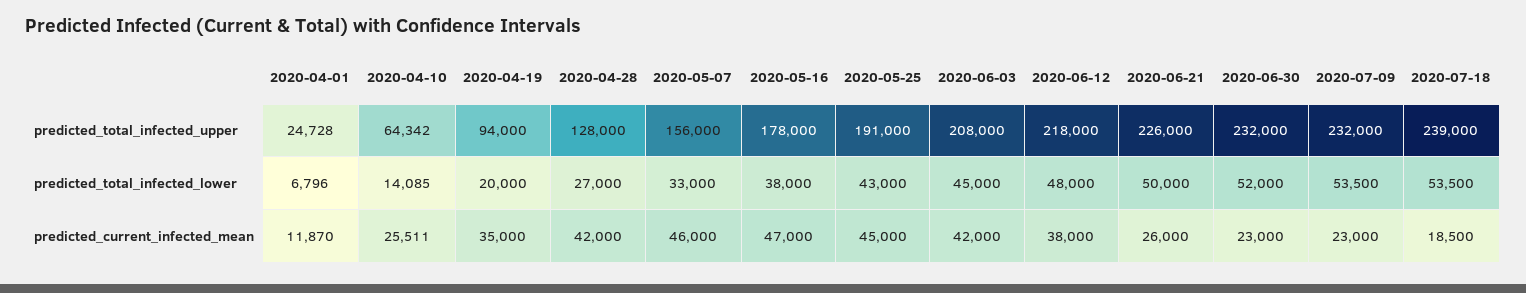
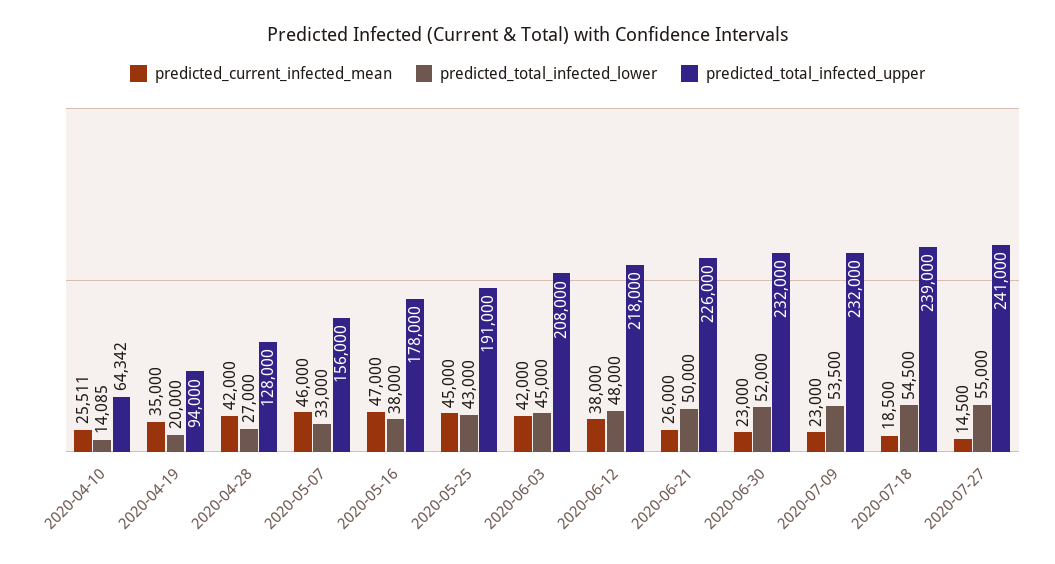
predicted_total_infected_upper, 2020-04-01: 24728 -> none
predicted_total_infected_lower, 2020-04-01: 6796 -> none
predicted_total_infected_lower, 2020-07-18: 53500 -> 54500
predicted_current_infected_mean, 2020-04-01: 11870 -> none
predicted_current_infected_mean, 2020-07-27: none -> 14500
predicted_total_infected_lower, 2020-07-27: none -> 55000
predicted_total_infected_upper, 2020-07-27: none -> 241000

